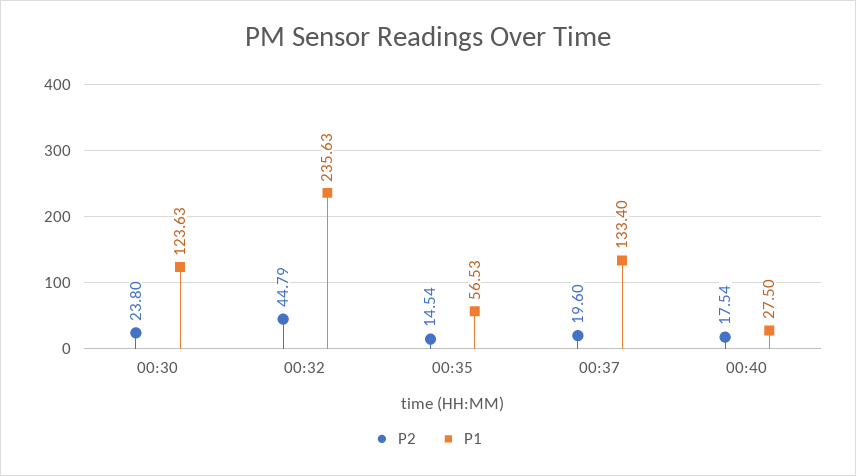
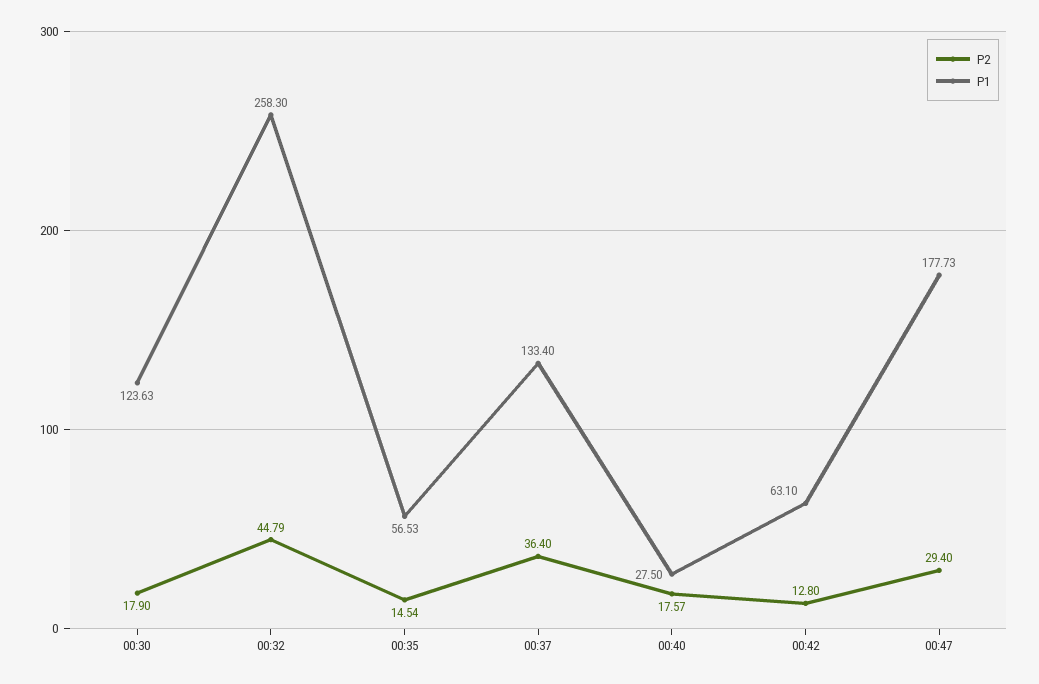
P2, 00:30: 23.8 -> 17.9
P1, 00:32: 235.63 -> 258.3
P2, 00:37: 19.6 -> 36.4
P2, 00:40: 17.54 -> 17.57
P2, 00:42: none -> 12.8
P1, 00:42: none -> 63.1
P2, 00:47: none -> 29.4
P1, 00:47: none -> 177.73

